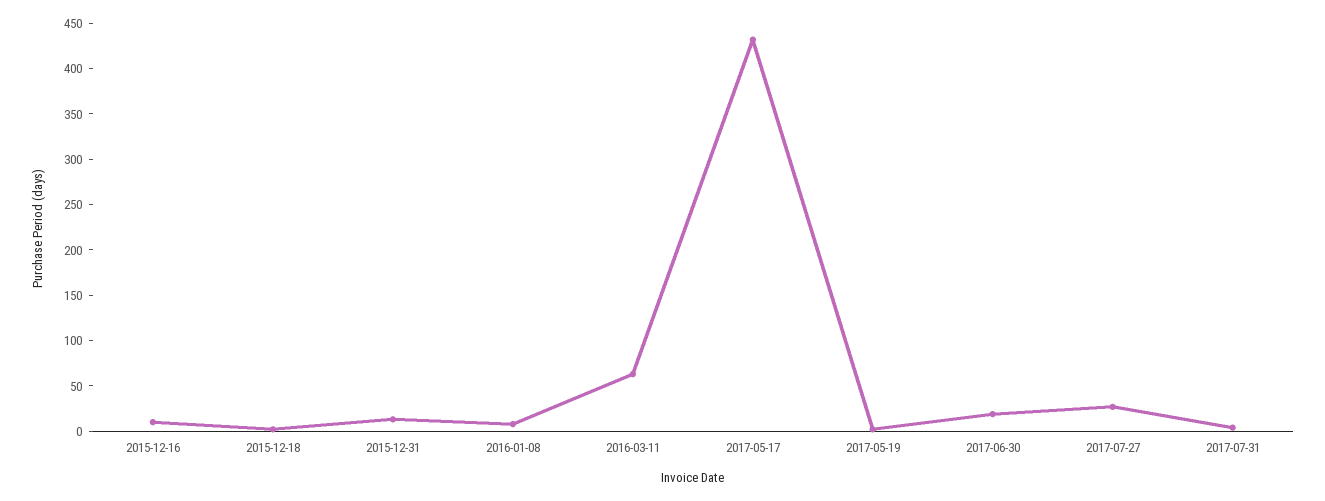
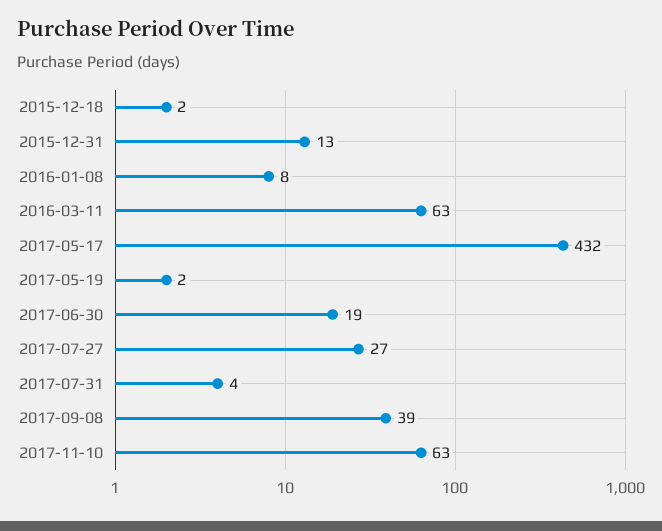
2015-12-16: 10 -> none
2017-09-08: none -> 39
2017-11-10: none -> 63

